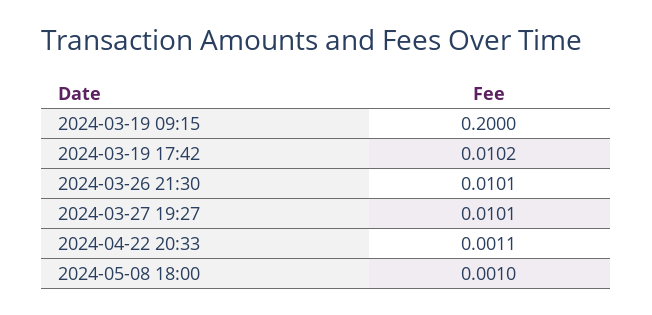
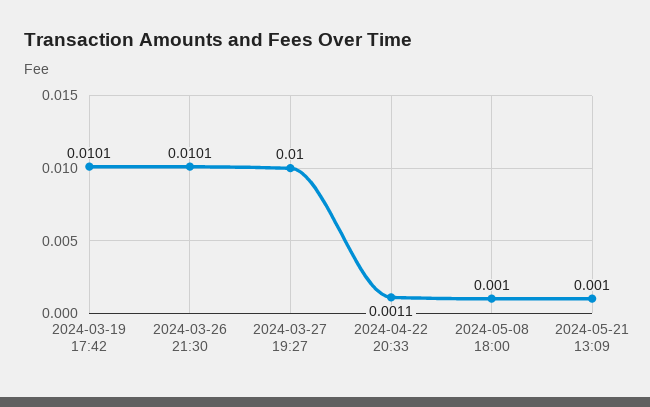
2024-03-19 09:15: 0.2 -> none
2024-03-19 17:42: 0.0102 -> 0.0101
2024-03-27 19:27: 0.0101 -> 0.01
2024-05-21 13:09: none -> 0.001

